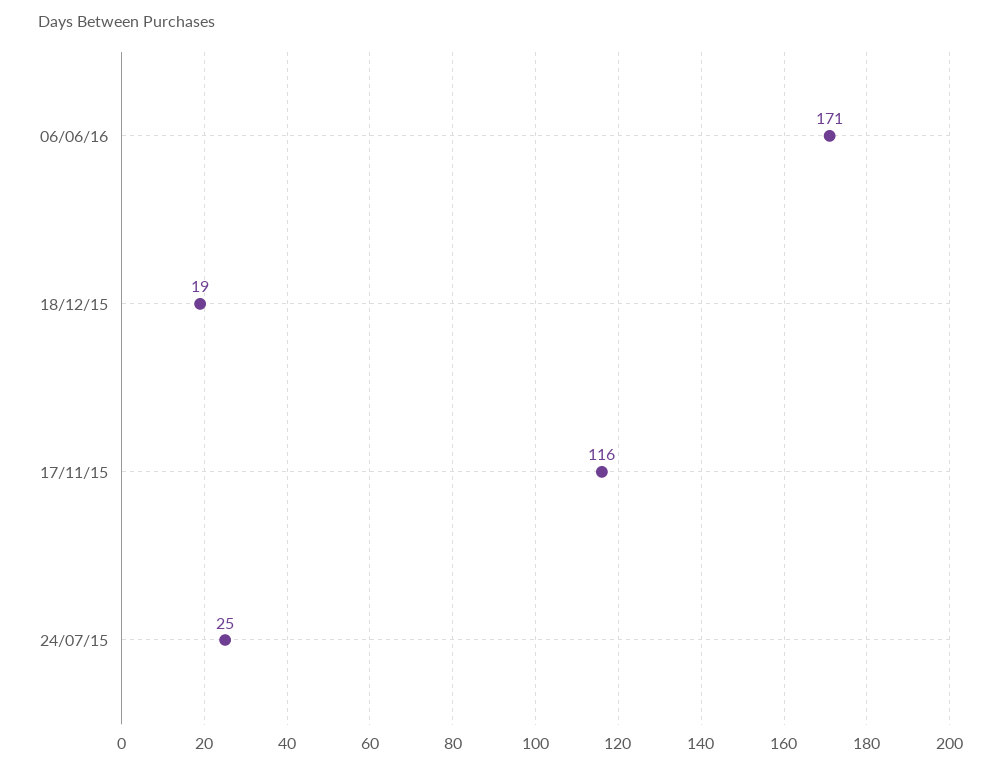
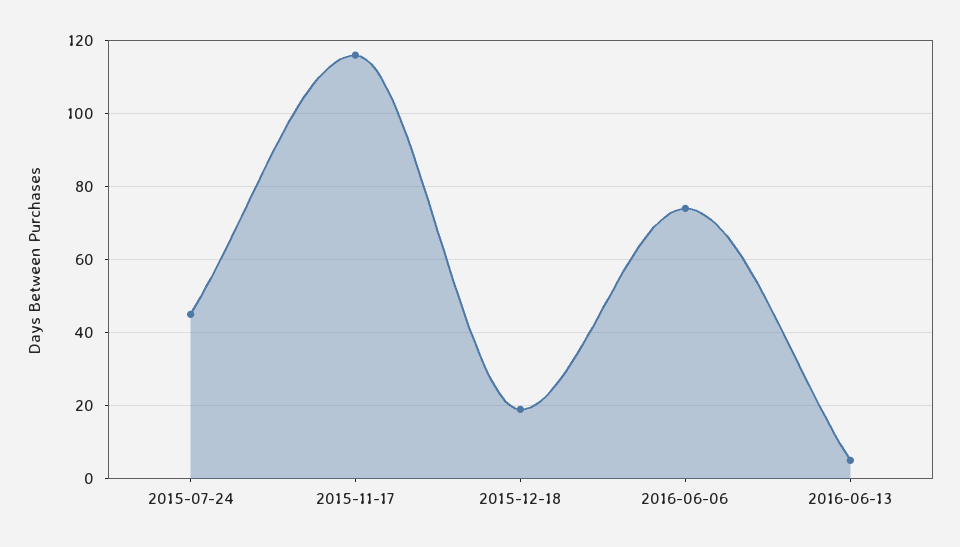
06/06/16: 171 -> 75
24/07/15: 25 -> 45
2016-06-13: none -> 5

